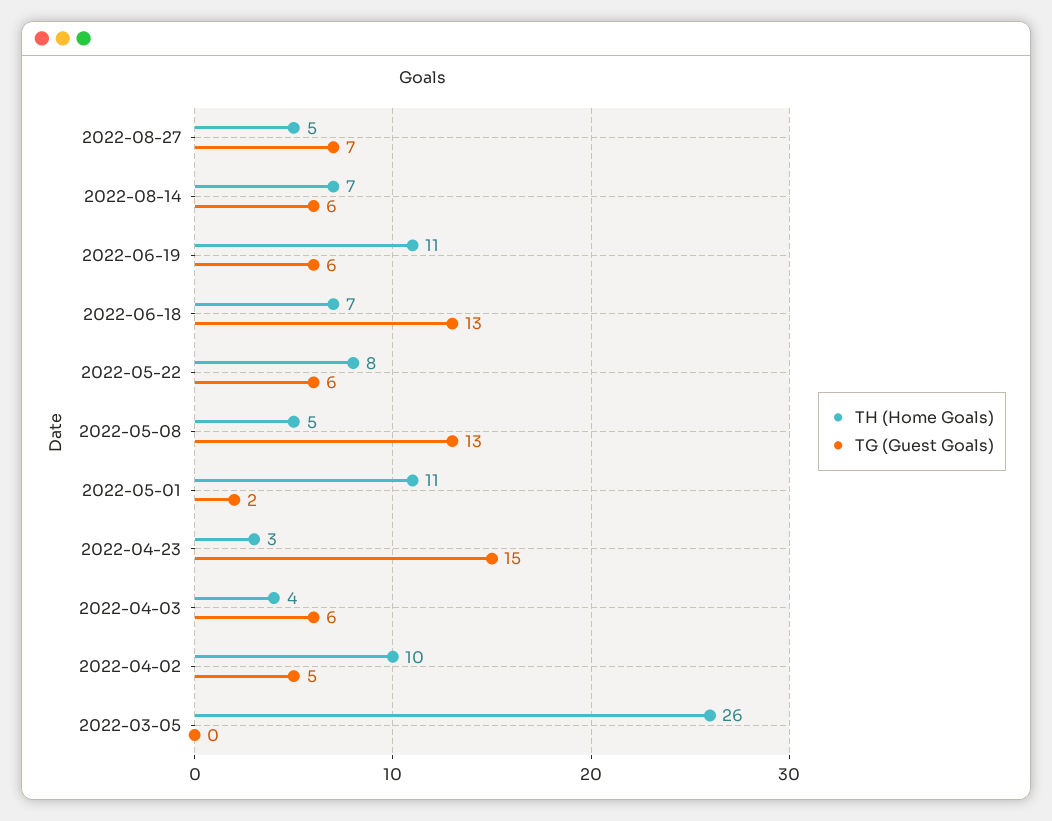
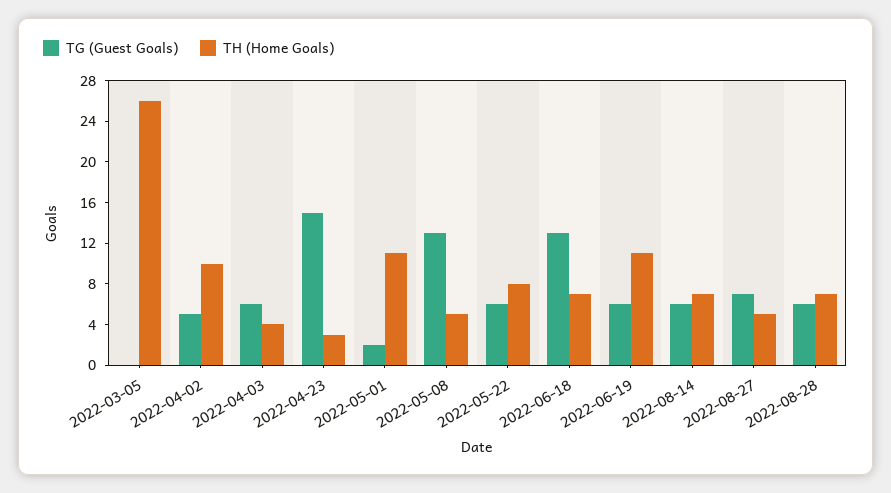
TG (Guest Goals), 2022-08-28: none -> 6
TH (Home Goals), 2022-08-28: none -> 7

